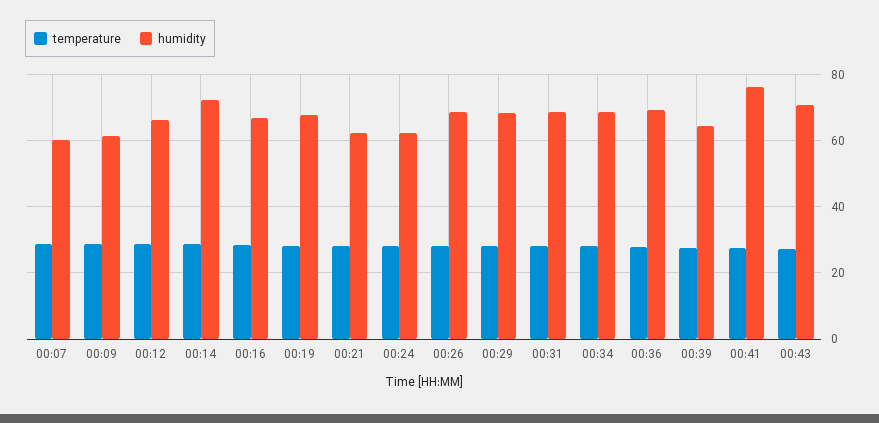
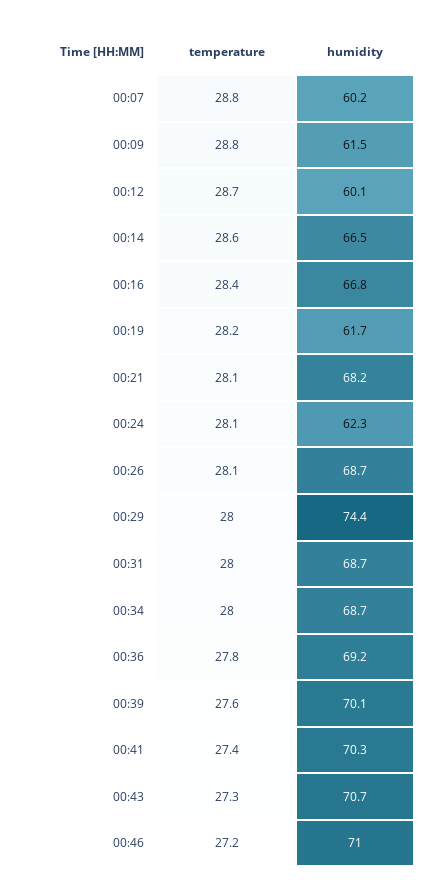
humidity, 00:12: 66 -> 60.1
humidity, 00:14: 72 -> 66.5
humidity, 00:19: 68 -> 61.7
humidity, 00:21: 62 -> 68.2
humidity, 00:29: 68 -> 74.4
humidity, 00:39: 64 -> 70.1
humidity, 00:41: 76 -> 70.3
temperature, 00:46: none -> 27.2
humidity, 00:46: none -> 71

